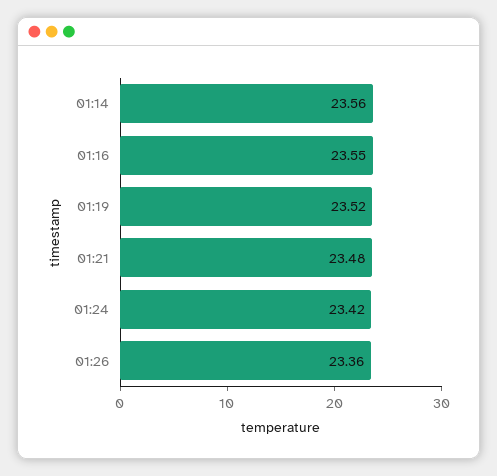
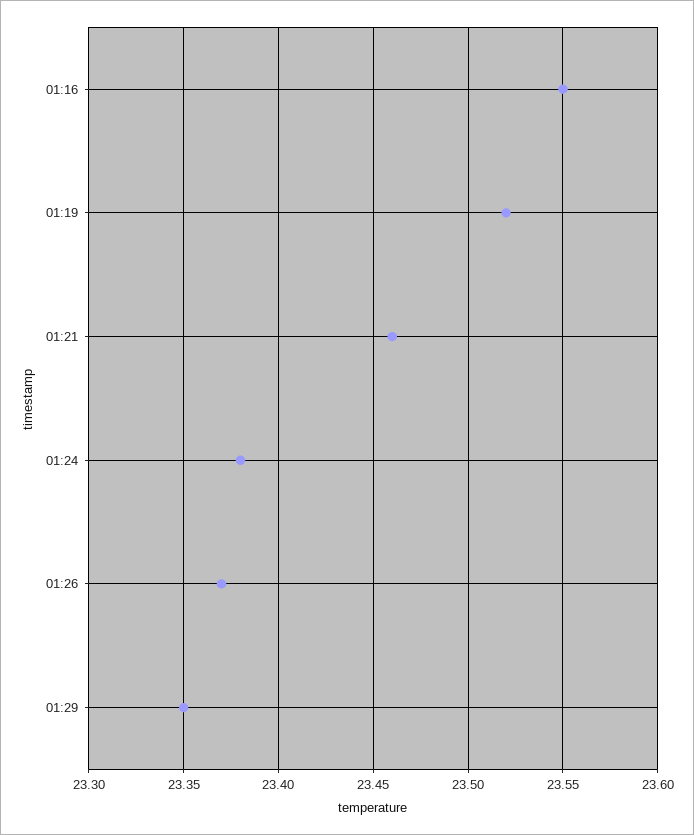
01:14: 23.56 -> none
01:21: 23.48 -> 23.46
01:24: 23.42 -> 23.38
01:26: 23.36 -> 23.37
01:29: none -> 23.35

